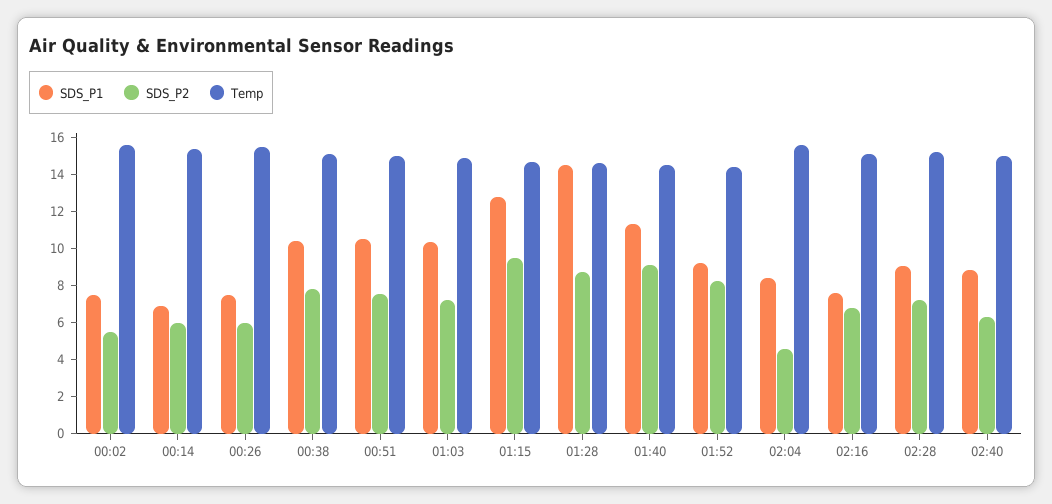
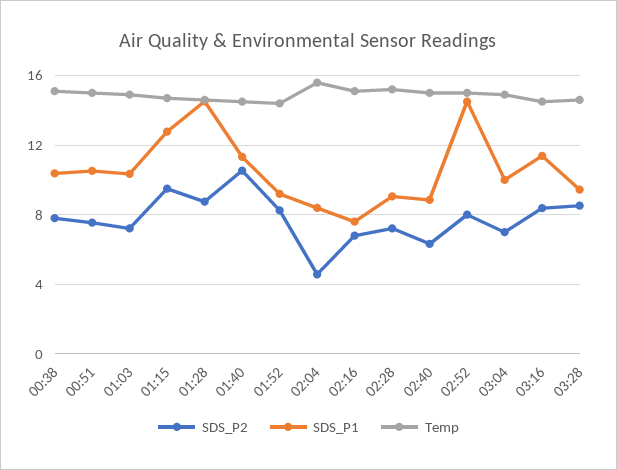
SDS_P1, 00:02: 7.5 -> none
SDS_P2, 00:02: 5.5 -> none
Temp, 00:02: 15.5 -> none
SDS_P1, 00:14: 7 -> none
SDS_P2, 00:14: 6 -> none
Temp, 00:14: 15.5 -> none
SDS_P1, 00:26: 7.5 -> none
SDS_P2, 00:26: 6 -> none
Temp, 00:26: 15.5 -> none
SDS_P2, 01:40: 9 -> 10.5
SDS_P2, 02:52: none -> 8
SDS_P1, 02:52: none -> 14.5
Temp, 02:52: none -> 15
SDS_P2, 03:04: none -> 7
SDS_P1, 03:04: none -> 10
Temp, 03:04: none -> 15
SDS_P2, 03:16: none -> 8.5
SDS_P1, 03:16: none -> 11.5
Temp, 03:16: none -> 14.5
SDS_P2, 03:28: none -> 8.5
SDS_P1, 03:28: none -> 9.5
Temp, 03:28: none -> 14.5

